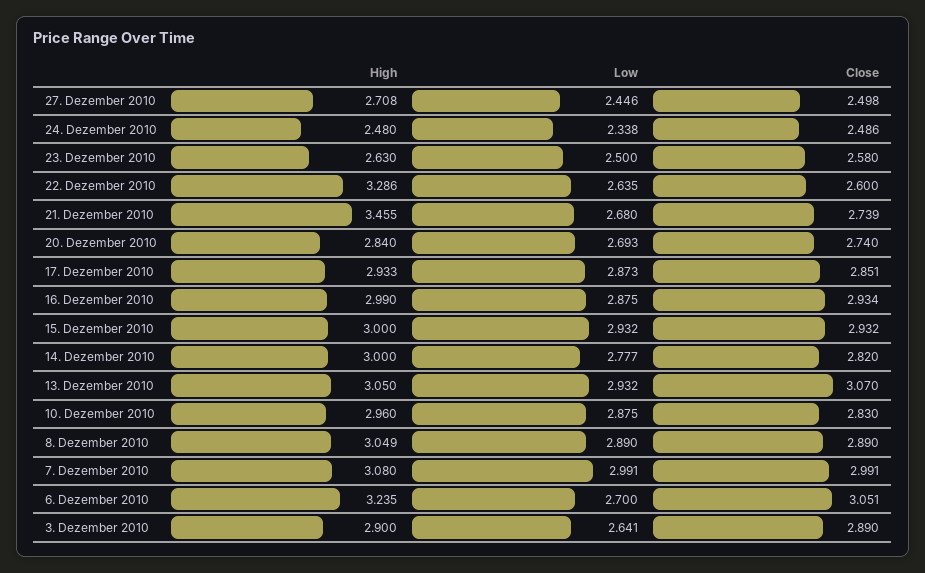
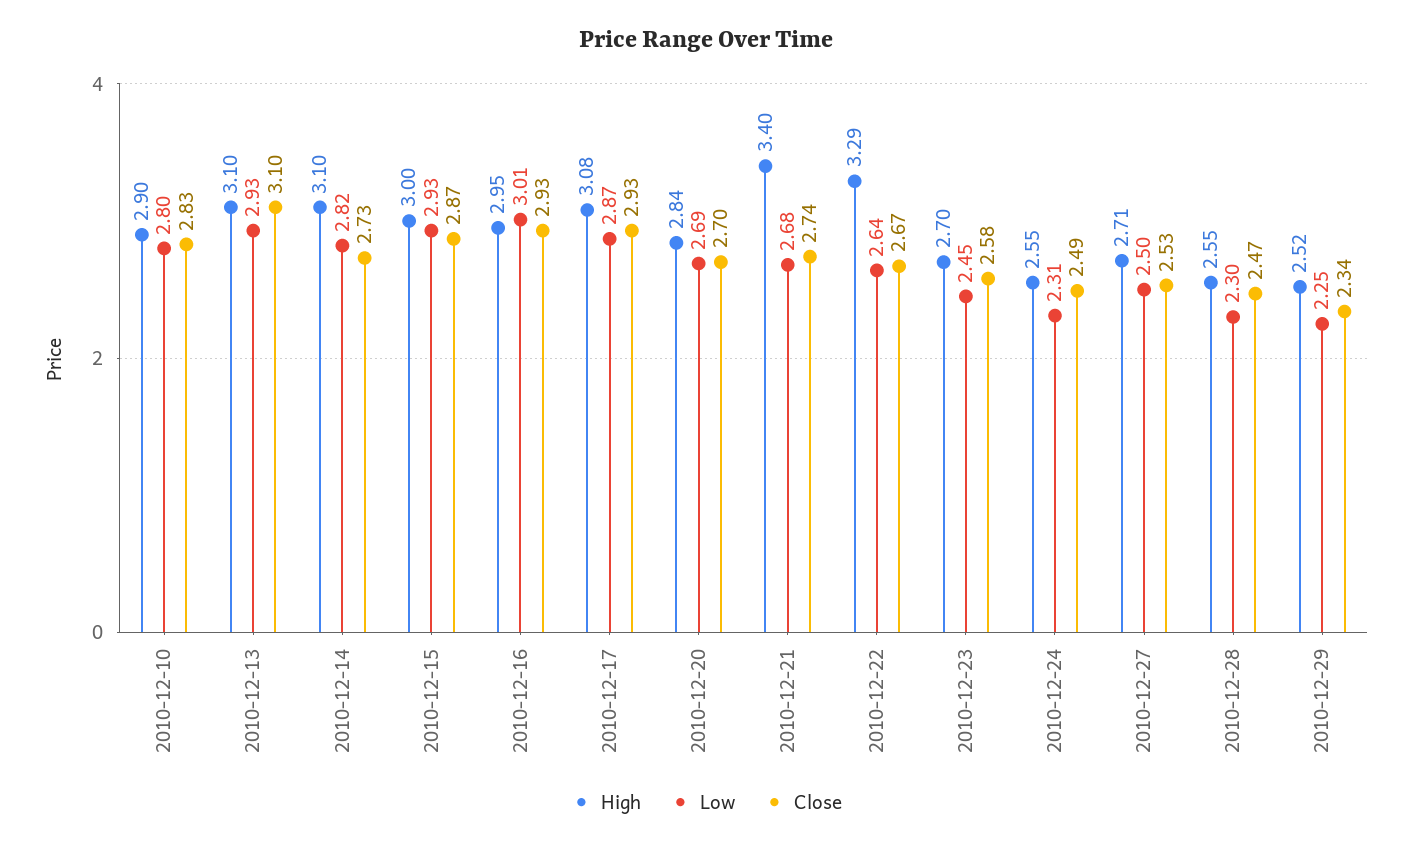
Low, 27. Dezember 2010: 2.446 -> 2.5
Close, 27. Dezember 2010: 2.498 -> 2.53
High, 24. Dezember 2010: 2.48 -> 2.55
Low, 24. Dezember 2010: 2.338 -> 2.31
High, 23. Dezember 2010: 2.63 -> 2.7
Low, 23. Dezember 2010: 2.5 -> 2.45
Close, 22. Dezember 2010: 2.6 -> 2.67
High, 21. Dezember 2010: 3.455 -> 3.4
Close, 20. Dezember 2010: 2.74 -> 2.7
High, 17. Dezember 2010: 2.933 -> 3.08
Close, 17. Dezember 2010: 2.851 -> 2.93
High, 16. Dezember 2010: 2.99 -> 2.95
Low, 16. Dezember 2010: 2.875 -> 3.01
Close, 15. Dezember 2010: 2.932 -> 2.87
High, 14. Dezember 2010: 3 -> 3.1
Low, 14. Dezember 2010: 2.777 -> 2.82
Close, 14. Dezember 2010: 2.82 -> 2.73
High, 13. Dezember 2010: 3.05 -> 3.1
Close, 13. Dezember 2010: 3.07 -> 3.1
High, 10. Dezember 2010: 2.96 -> 2.9
Low, 10. Dezember 2010: 2.875 -> 2.8
High, 8. Dezember 2010: 3.049 -> none
Low, 8. Dezember 2010: 2.89 -> none
Close, 8. Dezember 2010: 2.89 -> none
High, 7. Dezember 2010: 3.08 -> none
Low, 7. Dezember 2010: 2.991 -> none
Close, 7. Dezember 2010: 2.991 -> none
High, 6. Dezember 2010: 3.235 -> none
Low, 6. Dezember 2010: 2.7 -> none
Close, 6. Dezember 2010: 3.051 -> none
High, 3. Dezember 2010: 2.9 -> none
Low, 3. Dezember 2010: 2.641 -> none
Close, 3. Dezember 2010: 2.89 -> none
High, 2010-12-28: none -> 2.55
Low, 2010-12-28: none -> 2.3
Close, 2010-12-28: none -> 2.47
High, 2010-12-29: none -> 2.52
Low, 2010-12-29: none -> 2.25
Close, 2010-12-29: none -> 2.34

